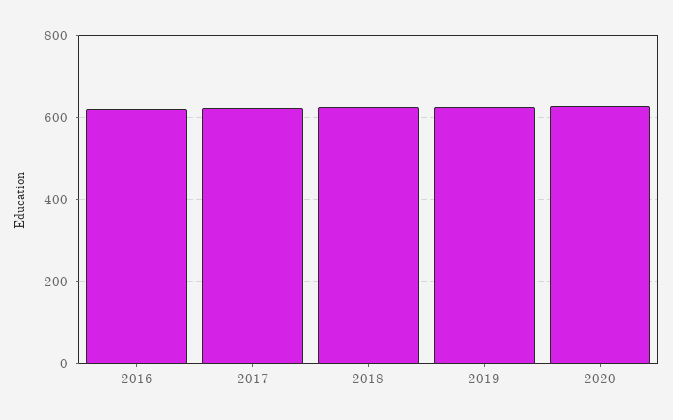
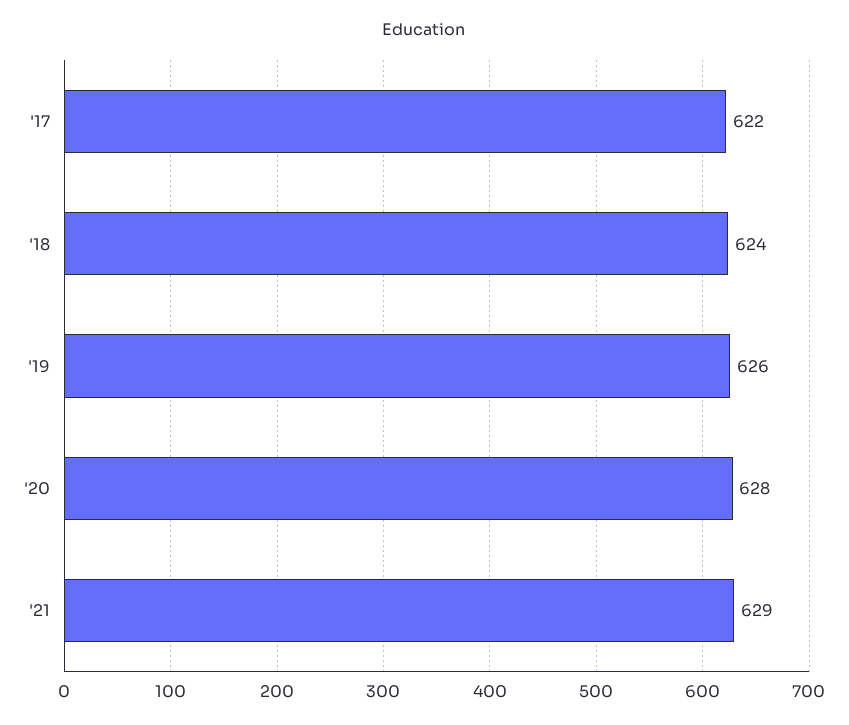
2016: 620 -> none
'21: none -> 629

